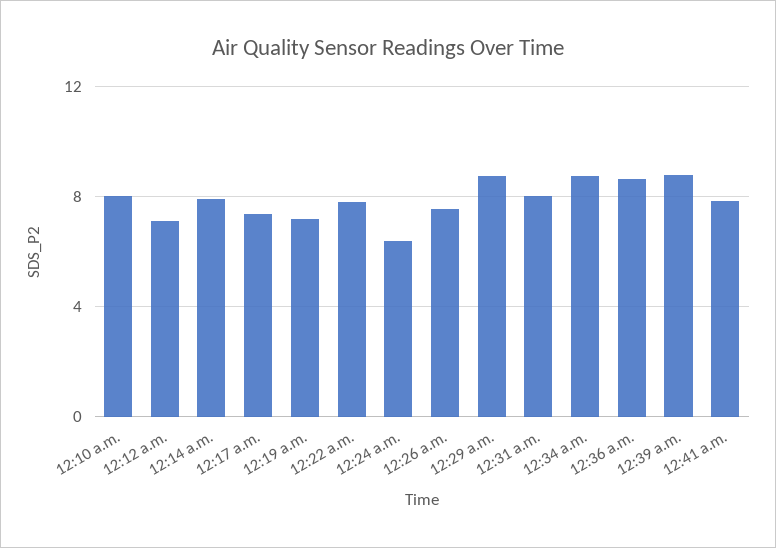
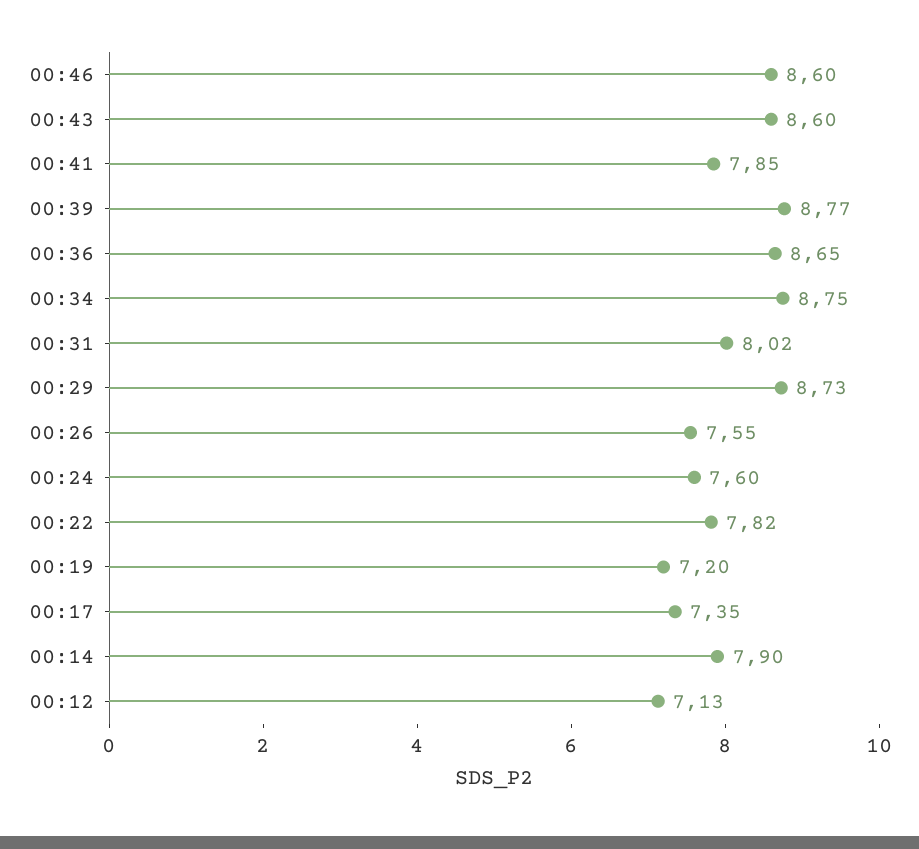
12:10 a.m.: 8 -> none
12:24 a.m.: 6.5 -> 7.6
00:46: none -> 8.6
00:43: none -> 8.6

